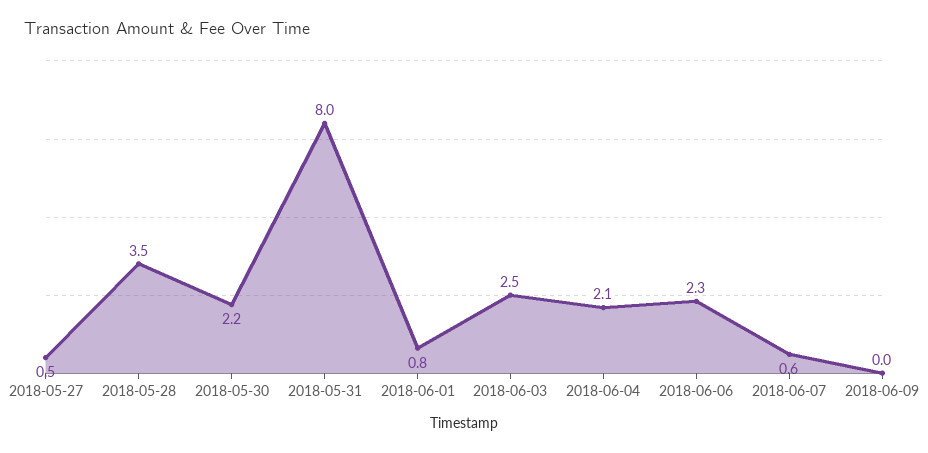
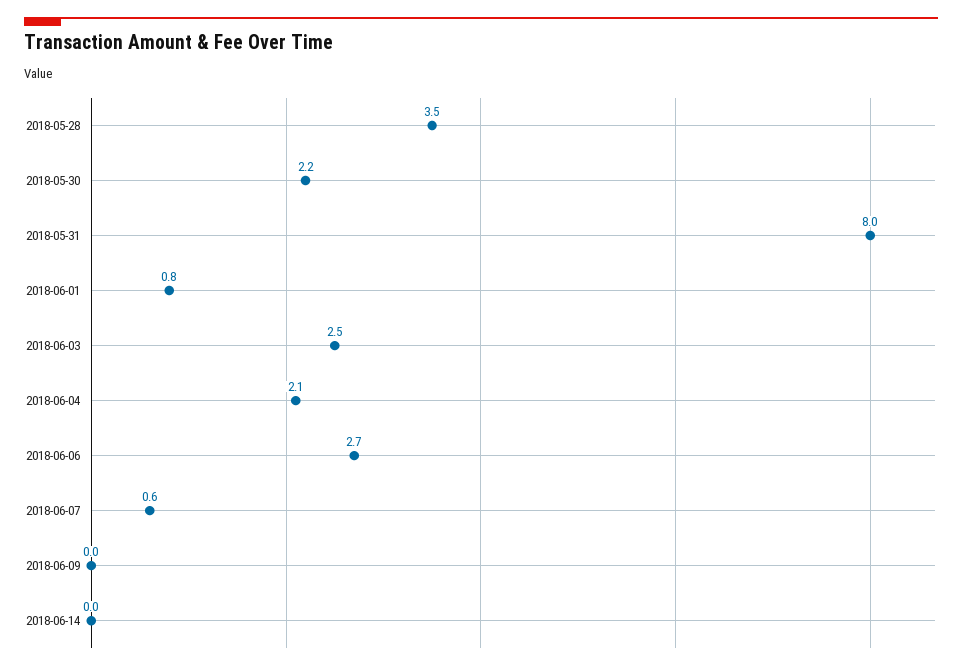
2018-05-27: 0.5 -> none
2018-06-06: 2.3 -> 2.7
2018-06-14: none -> 0

